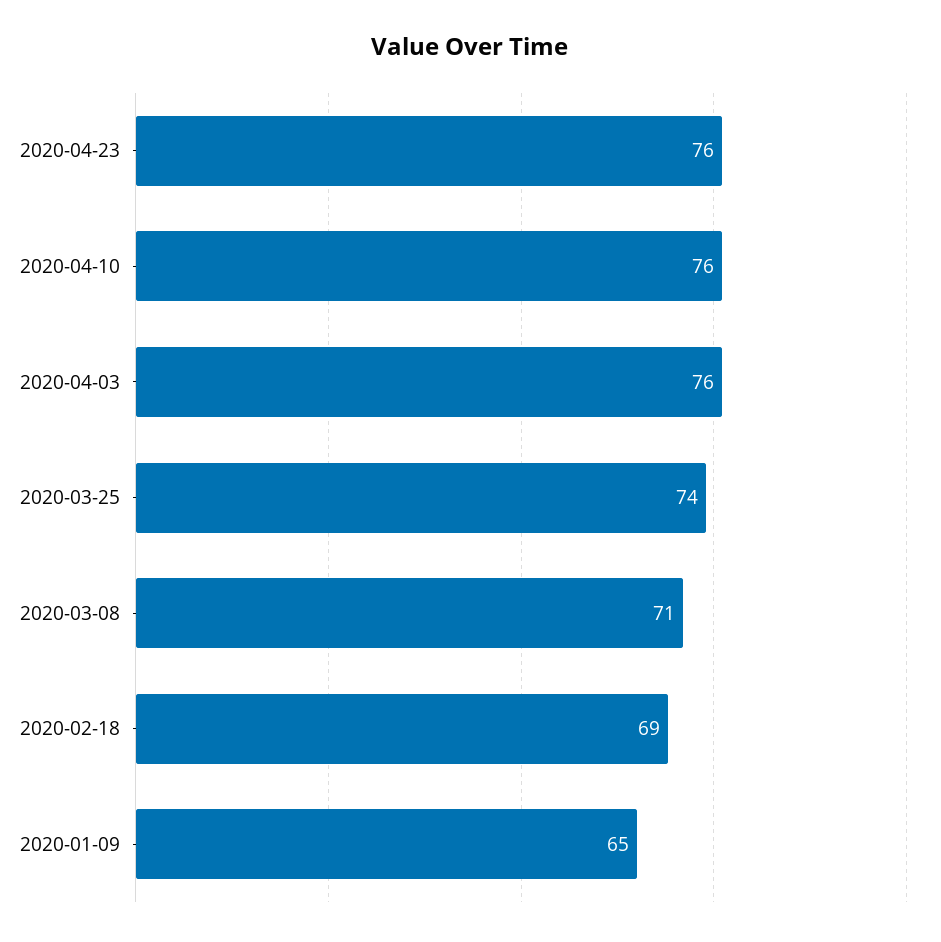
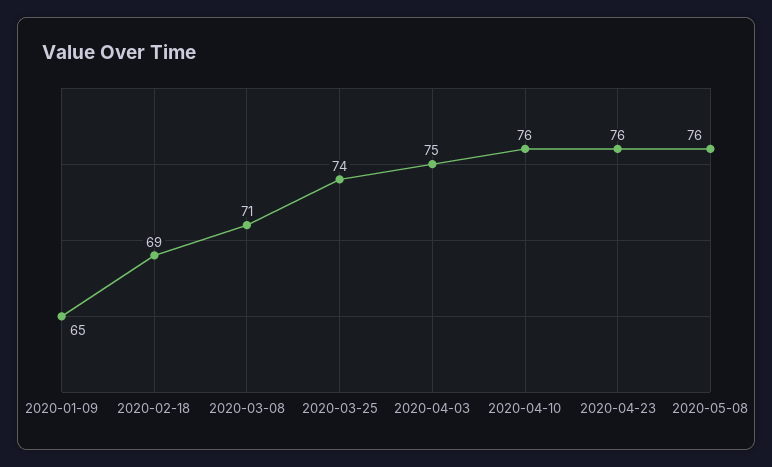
2020-04-03: 76 -> 75
2020-05-08: none -> 76

